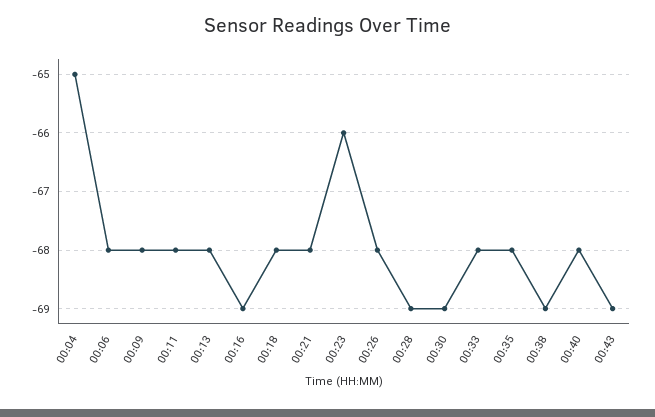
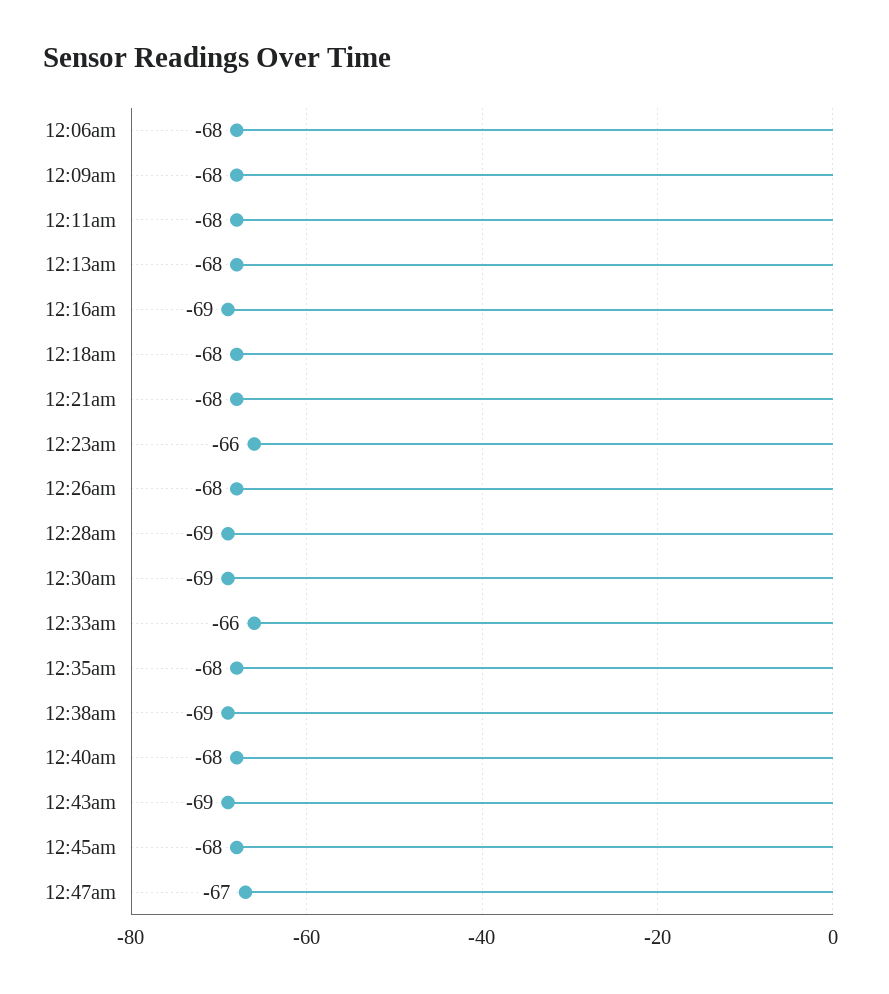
00:04: -65 -> none
00:33: -68 -> -66
12:45am: none -> -68
12:47am: none -> -67

